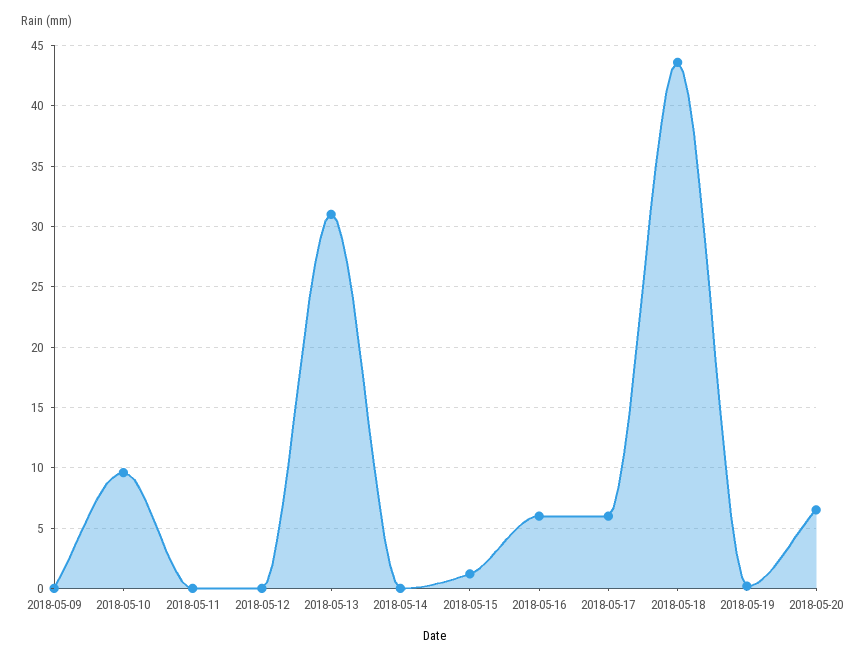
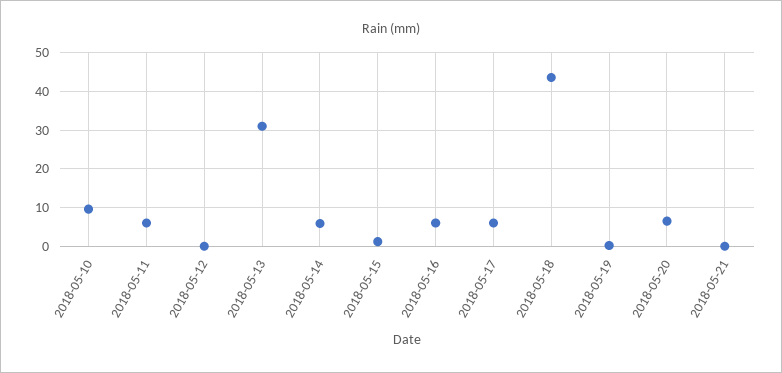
2018-05-09: 0 -> none
2018-05-11: 0 -> 6
2018-05-14: 0 -> 6
2018-05-21: none -> 0

